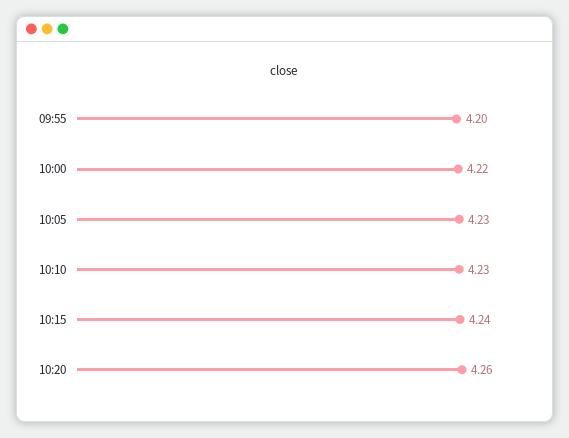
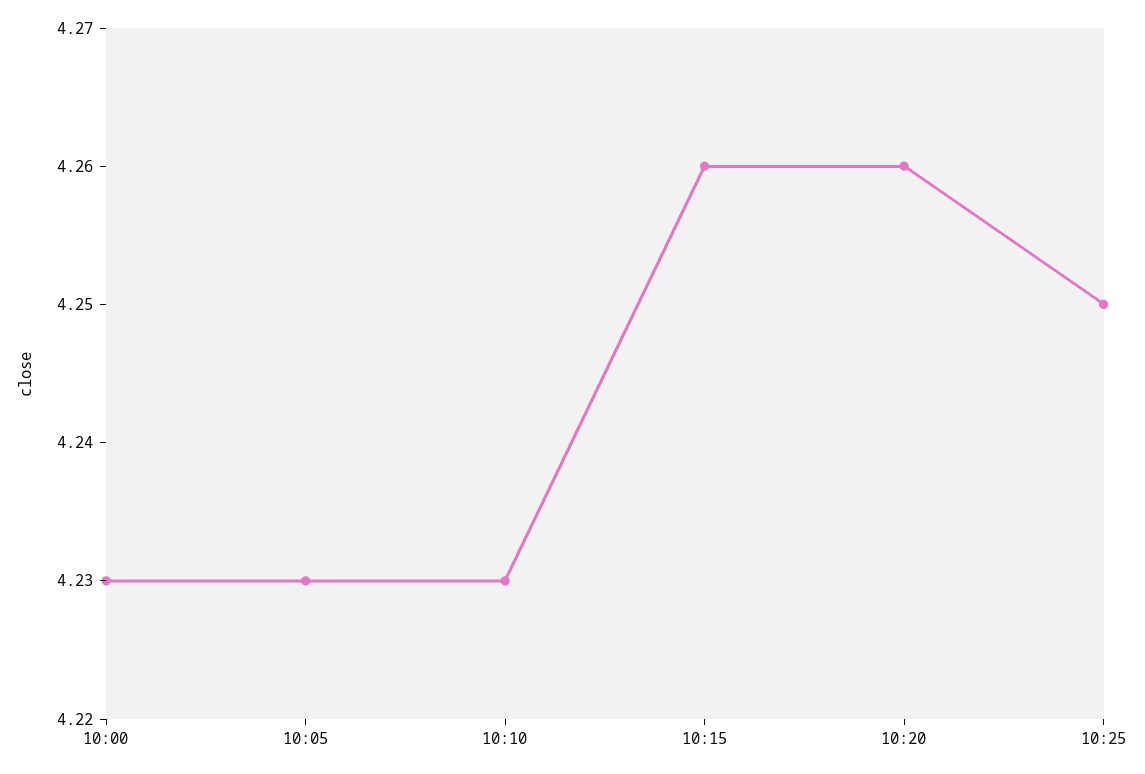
09:55: 4.2 -> none
10:00: 4.22 -> 4.23
10:15: 4.24 -> 4.26
10:25: none -> 4.25

